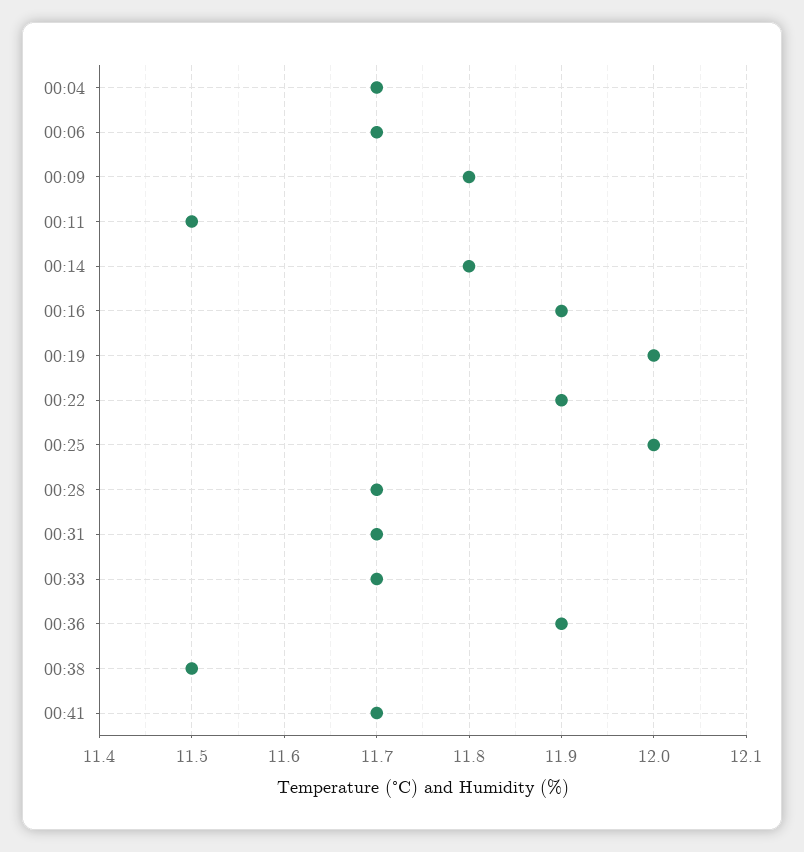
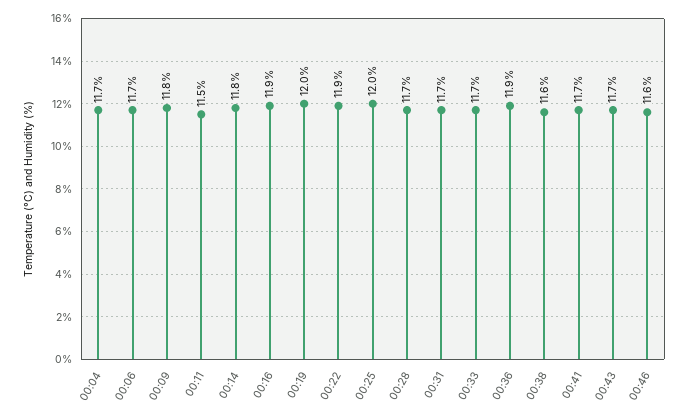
00:38: 11.5 -> 11.6
00:43: none -> 11.7
00:46: none -> 11.6

